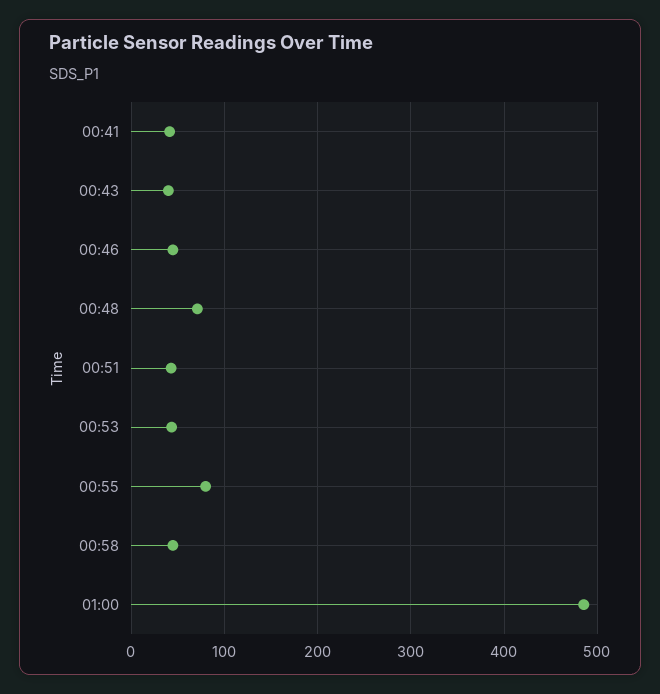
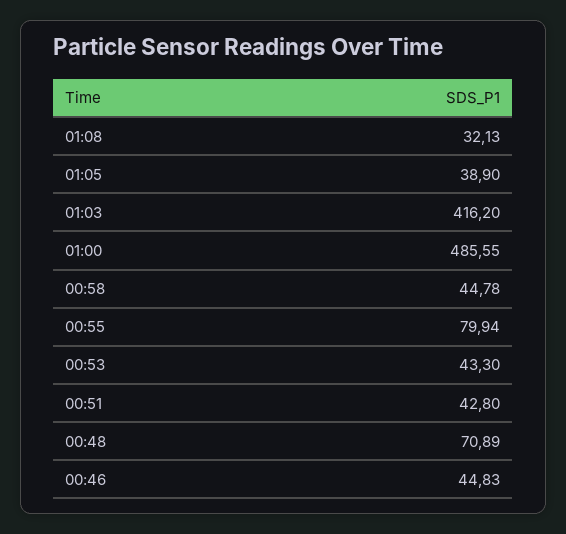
00:41: 40 -> none
00:43: 40 -> none
01:08: none -> 32.13
01:05: none -> 38.9
01:03: none -> 416.2

